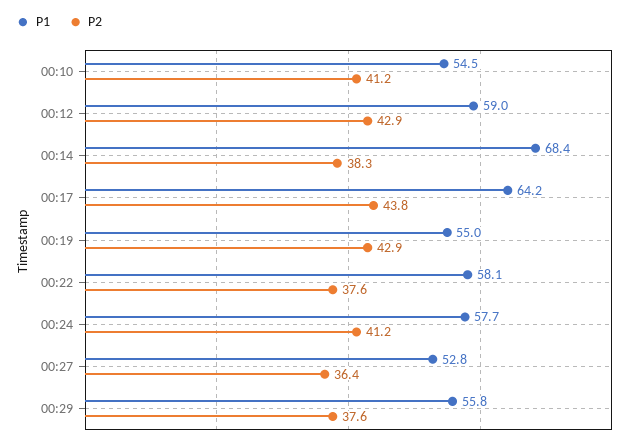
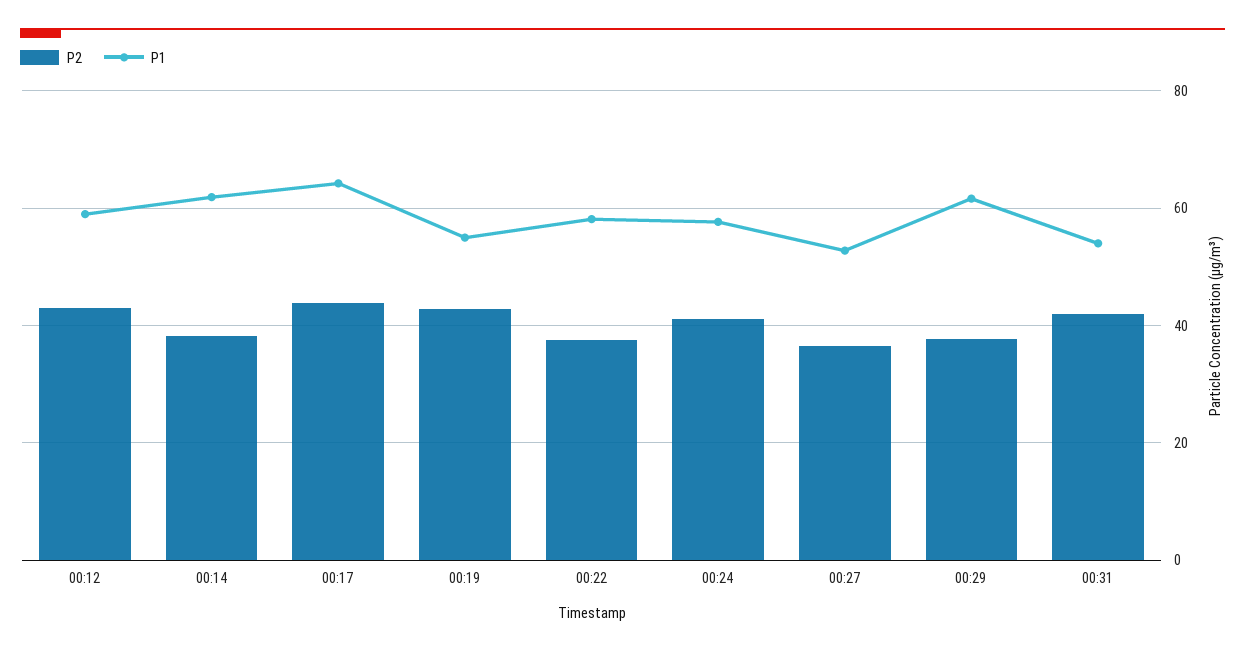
P1, 00:10: 54.5 -> none
P2, 00:10: 41.2 -> none
P1, 00:14: 68.4 -> 62
P1, 00:29: 55.8 -> 62
P2, 00:31: none -> 42
P1, 00:31: none -> 54

